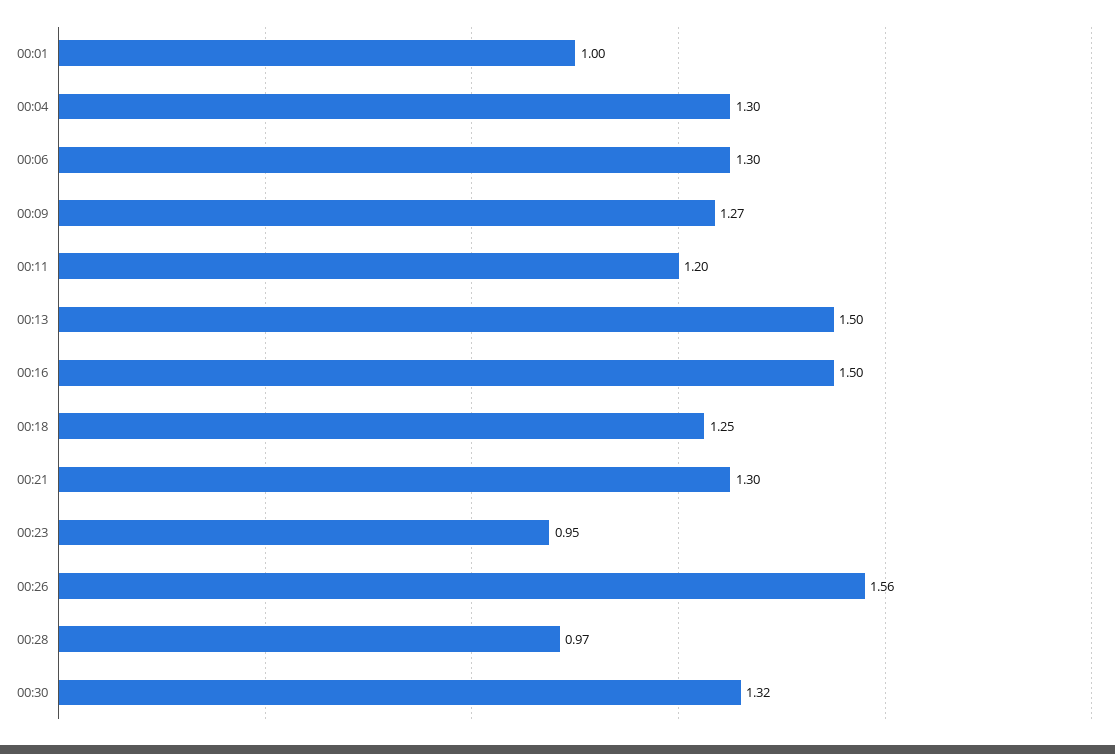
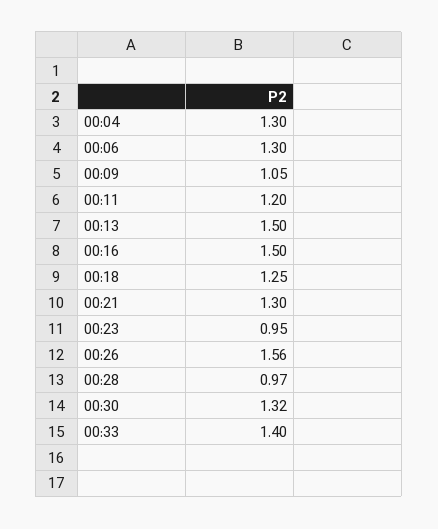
00:01: 1 -> none
00:09: 1.27 -> 1.05
00:33: none -> 1.4

